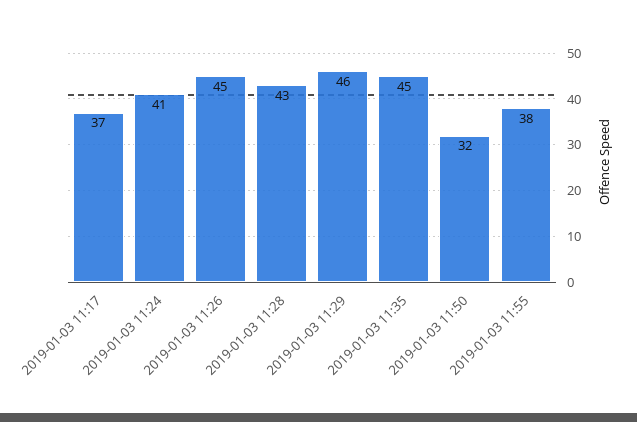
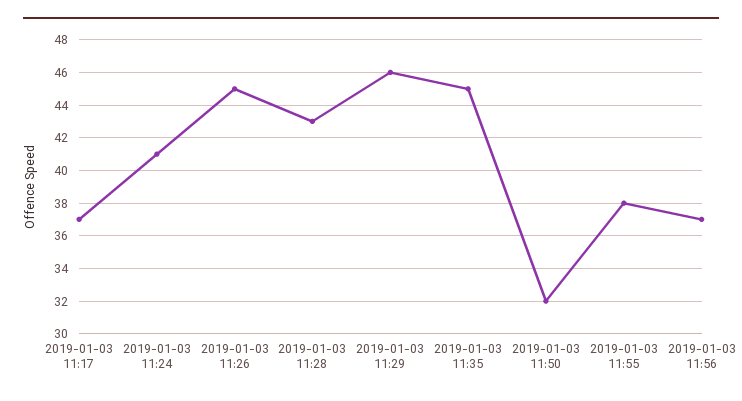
2019-01-03 11:56: none -> 37

